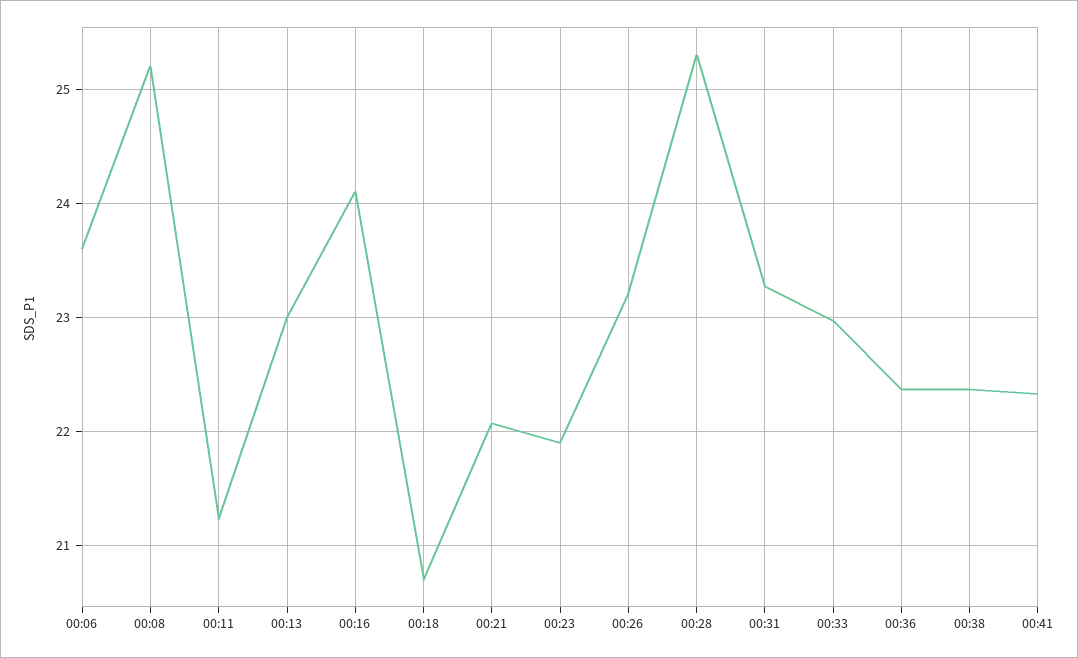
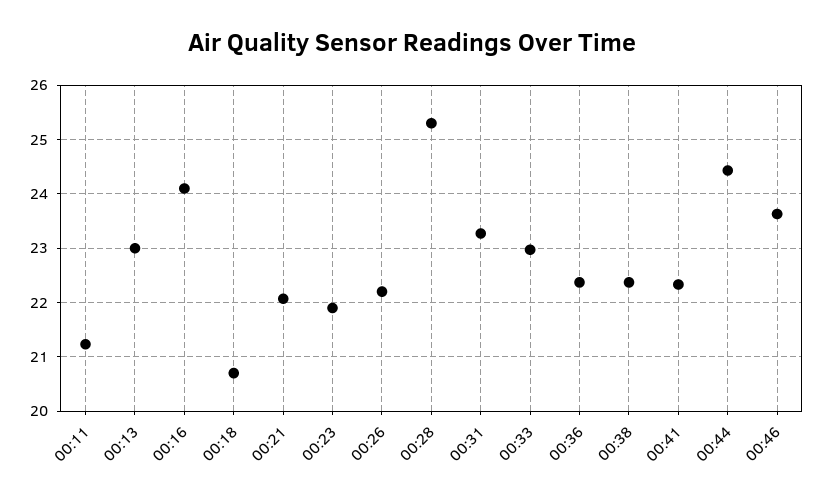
00:06: 23.6 -> none
00:08: 25.2 -> none
00:26: 23.2 -> 22.2
00:44: none -> 24.4
00:46: none -> 23.6

